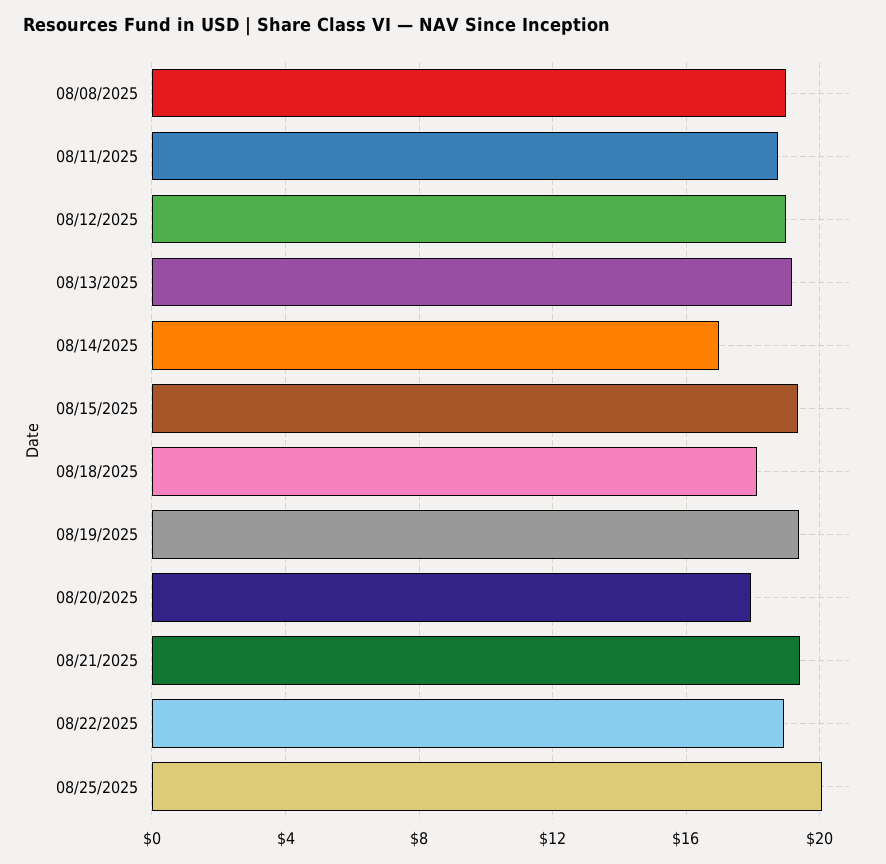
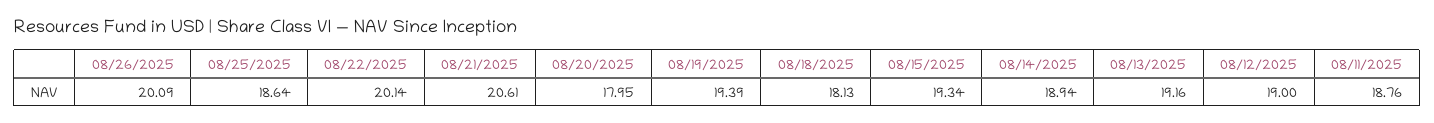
08/08/2025: 19 -> none
08/14/2025: 17 -> 18.94
08/21/2025: 19.5 -> 20.61
08/22/2025: 19 -> 20.14
08/25/2025: 20 -> 18.64
08/26/2025: none -> 20.09

